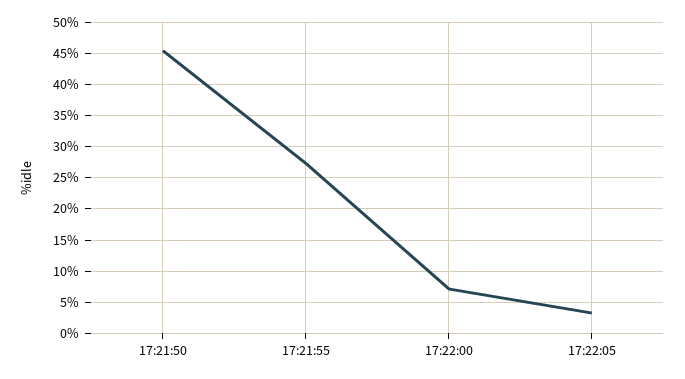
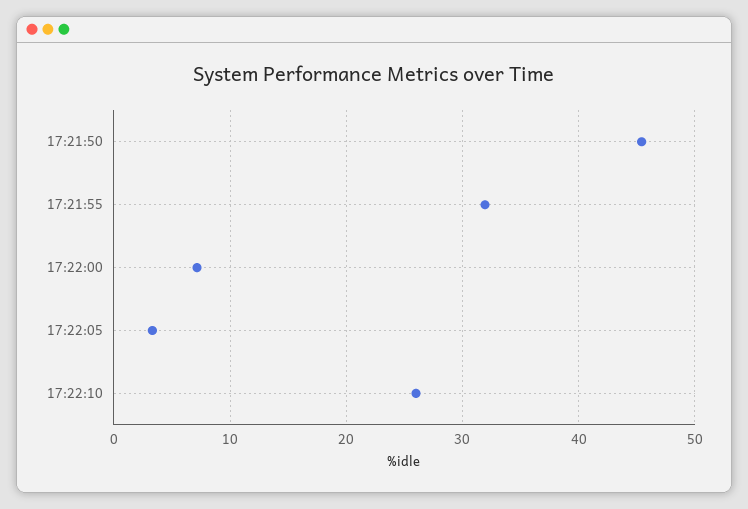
17:21:55: 27 -> 32
17:22:10: none -> 26

